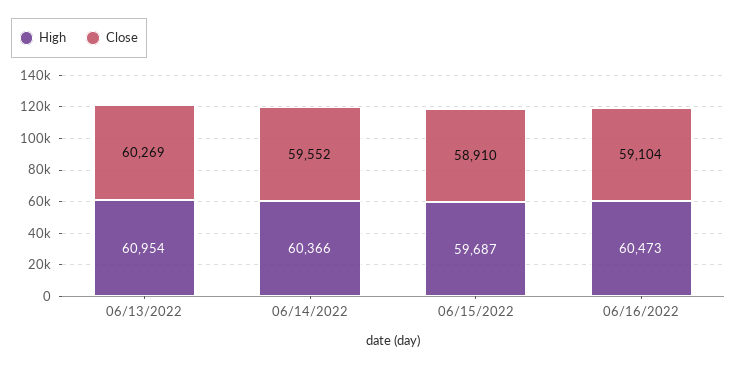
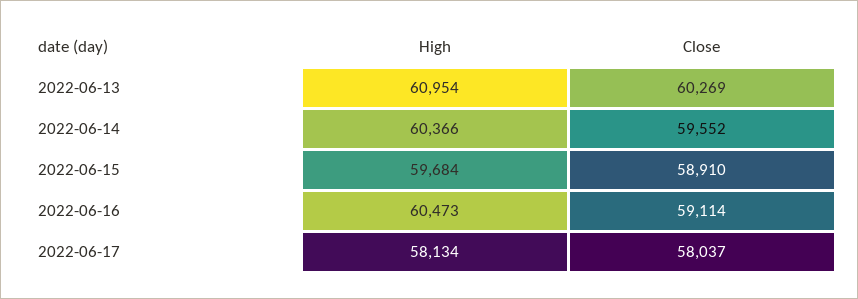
High, 06/15/2022: 59687 -> 59684
Close, 06/16/2022: 59104 -> 59114
High, 2022-06-17: none -> 58134
Close, 2022-06-17: none -> 58037

